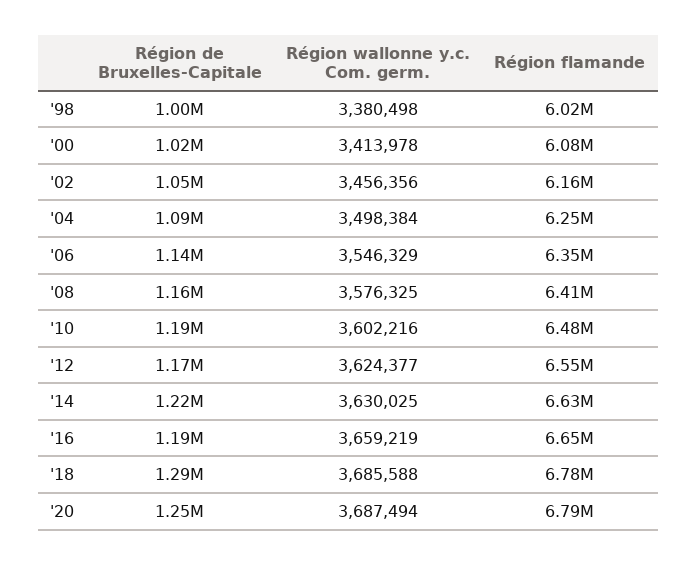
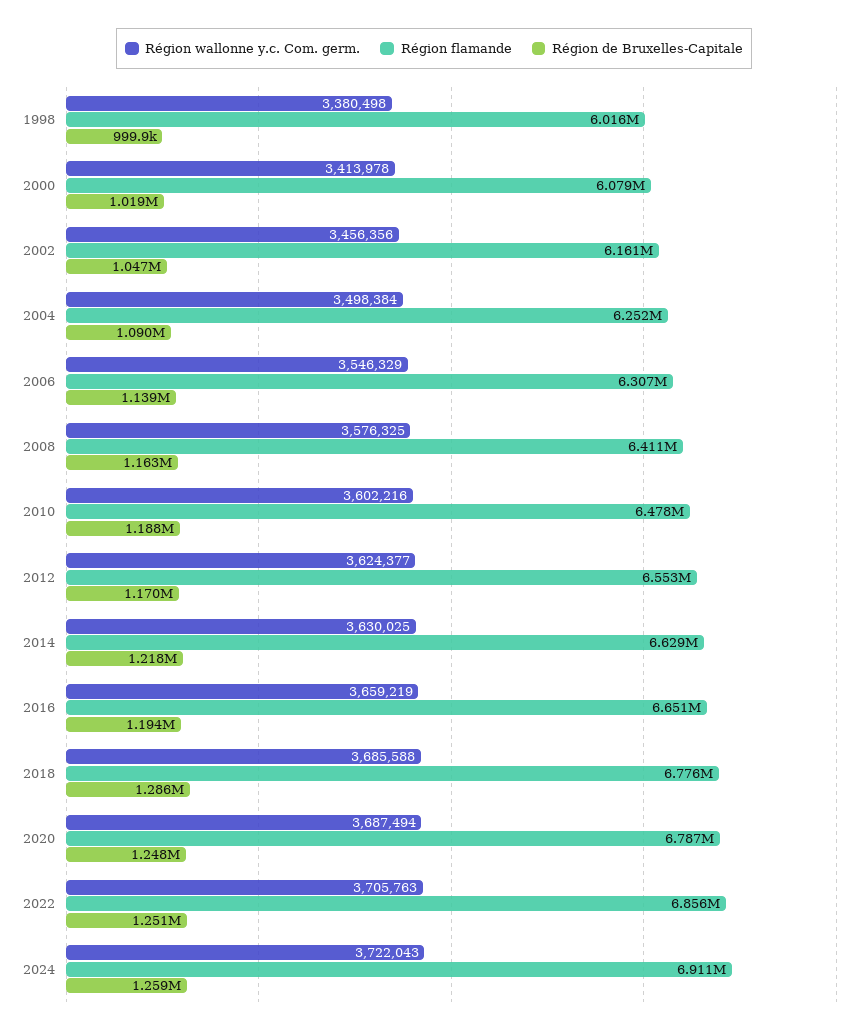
Région flamande, '06: 6350000 -> 6307000
Région wallonne y.c. Com. germ., 2022: none -> 3705763
Région flamande, 2022: none -> 6856000
Région de Bruxelles-Capitale, 2022: none -> 1251000
Région wallonne y.c. Com. germ., 2024: none -> 3722043
Région flamande, 2024: none -> 6911000
Région de Bruxelles-Capitale, 2024: none -> 1259000

